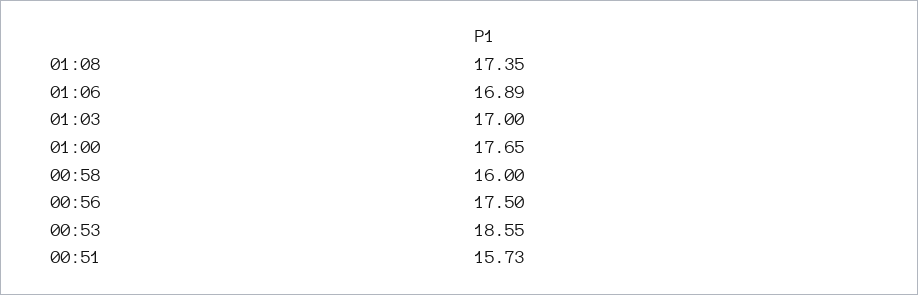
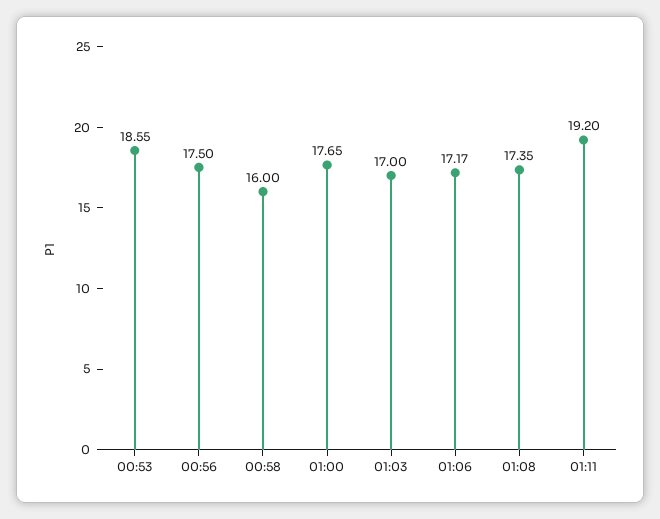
01:06: 16.89 -> 17.17
00:51: 15.73 -> none
01:11: none -> 19.2

